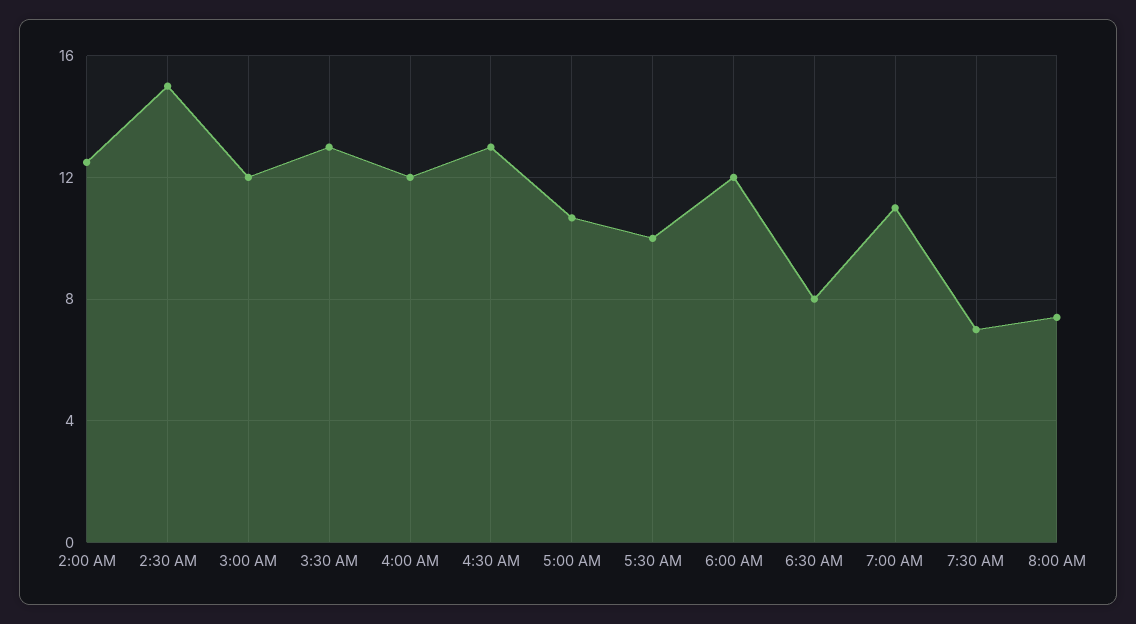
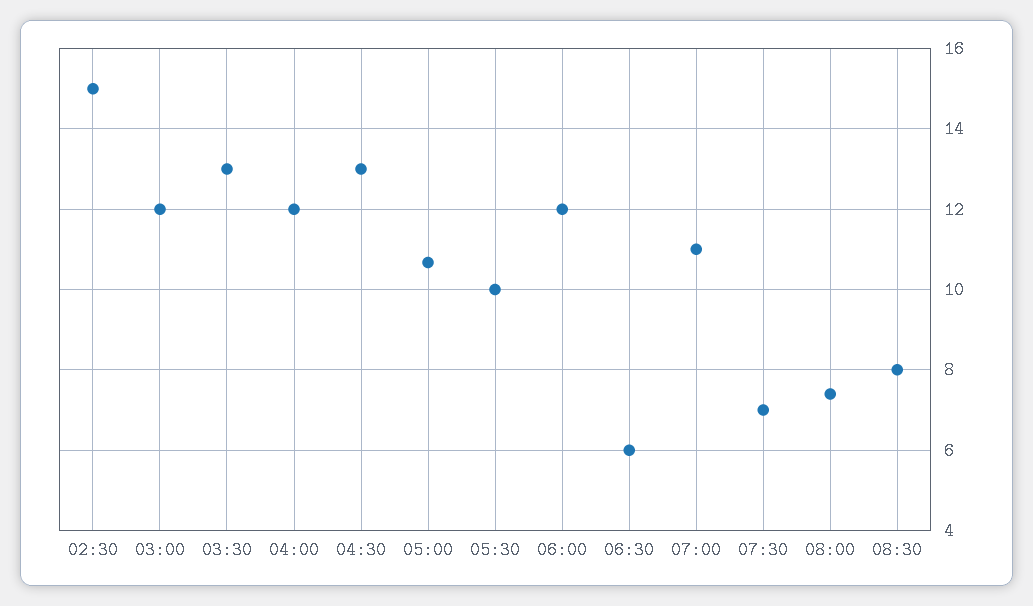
2:00 AM: 12.5 -> none
6:30 AM: 8 -> 6
08:30: none -> 8

